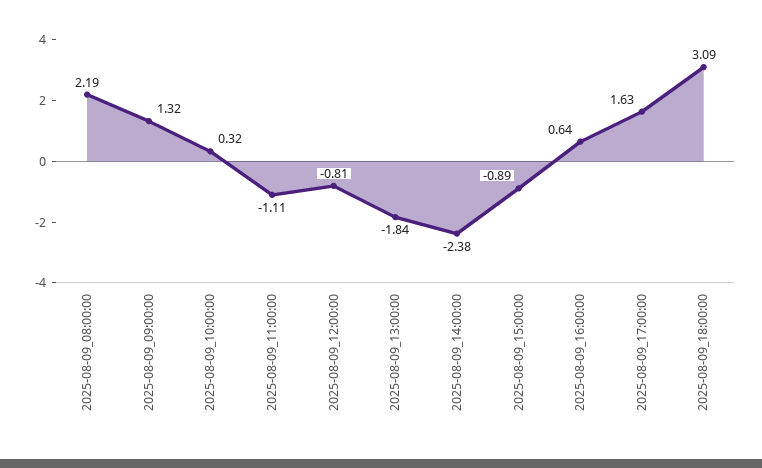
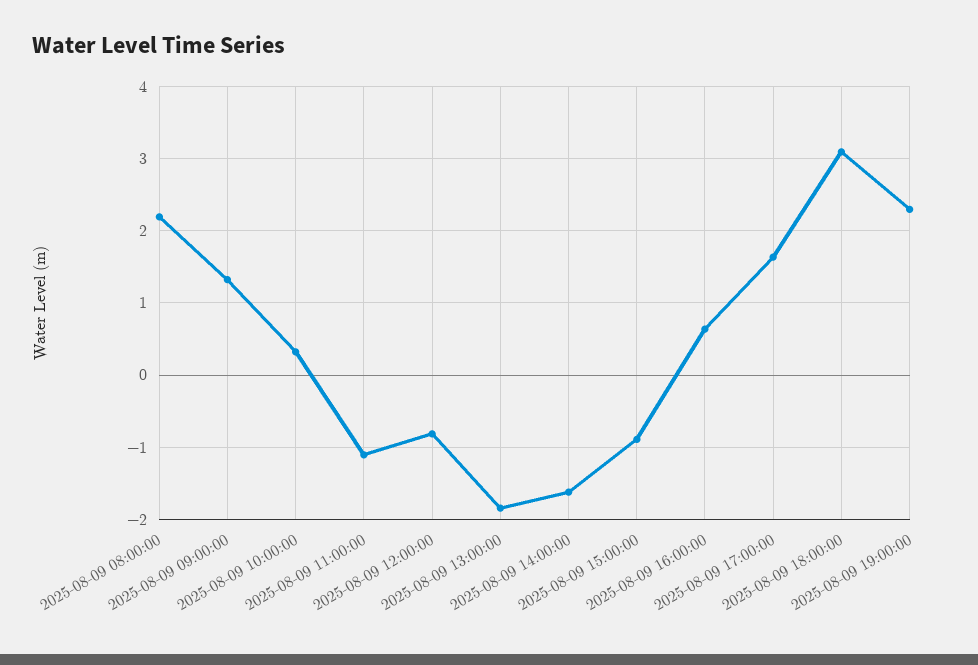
2025-08-09_14:00:00: -2.38 -> -1.6
2025-08-09 19:00:00: none -> 2.3

